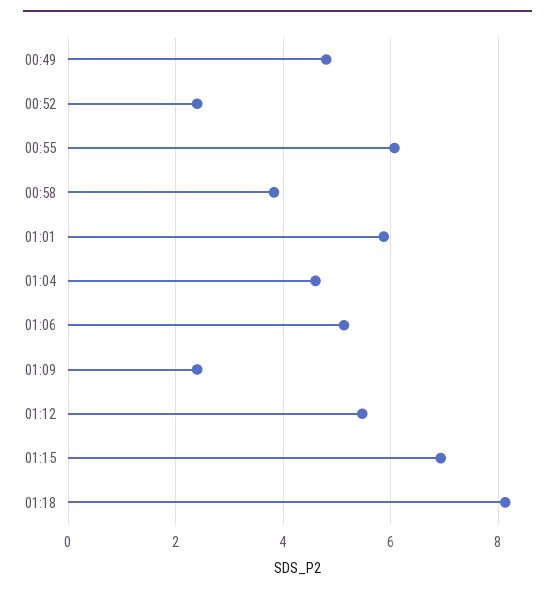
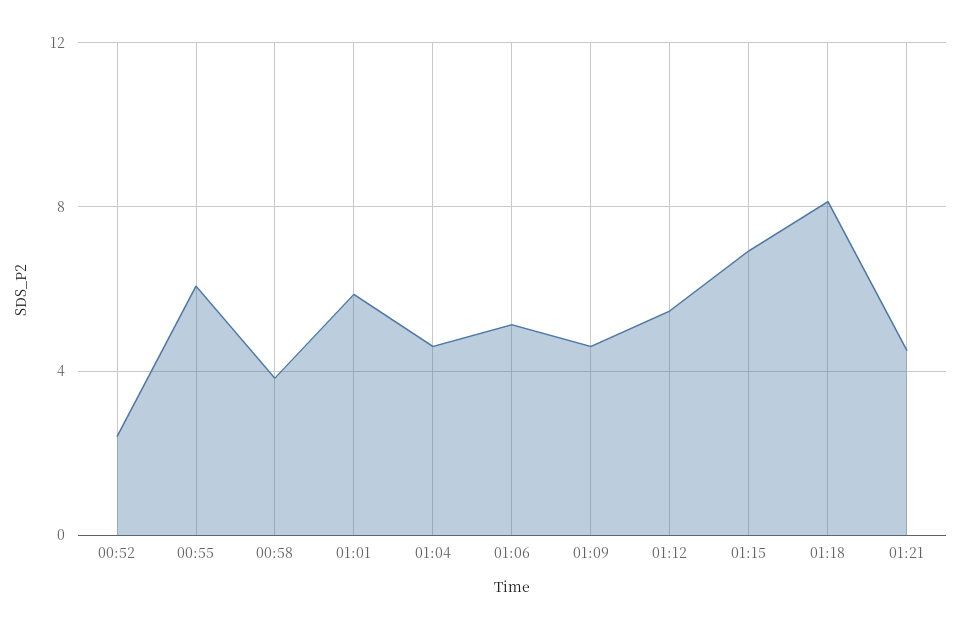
00:49: 4.8 -> none
01:09: 2.4 -> 4.5
01:21: none -> 4.5

